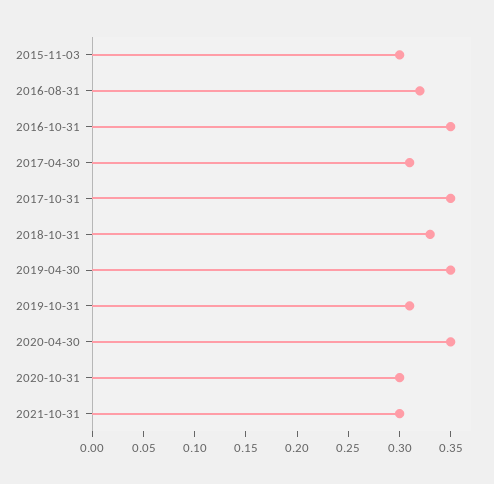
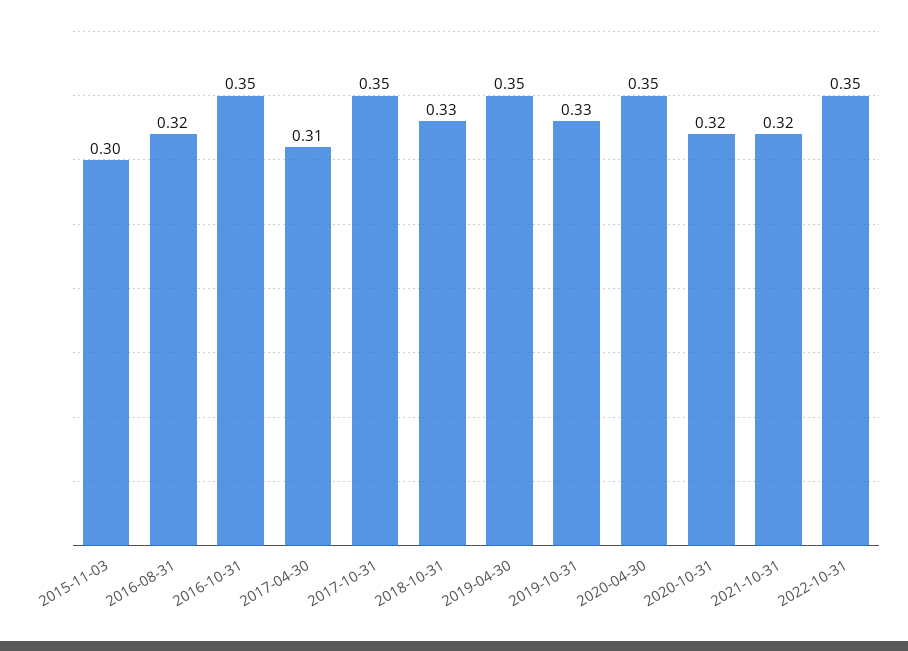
2019-10-31: 0.31 -> 0.33
2020-10-31: 0.3 -> 0.32
2021-10-31: 0.3 -> 0.32
2022-10-31: none -> 0.35

